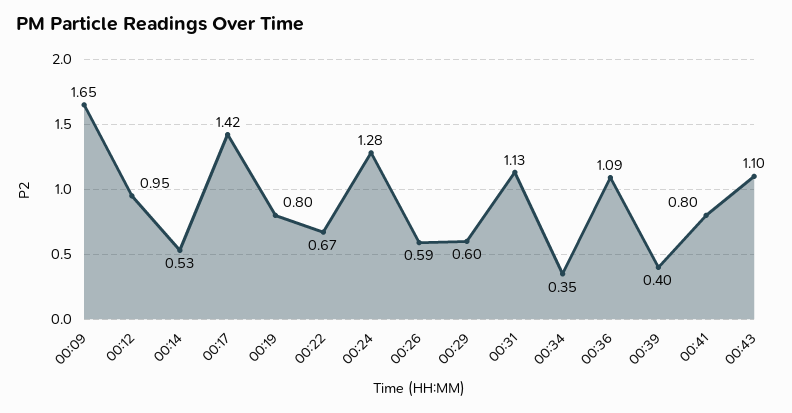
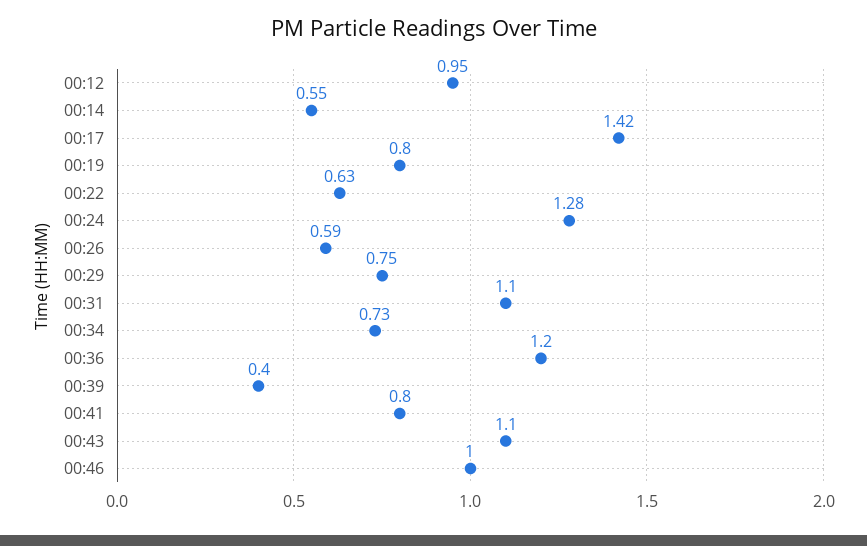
00:09: 1.65 -> none
00:14: 0.53 -> 0.55
00:22: 0.67 -> 0.63
00:29: 0.6 -> 0.75
00:31: 1.13 -> 1.1
00:34: 0.35 -> 0.73
00:36: 1.09 -> 1.2
00:46: none -> 1

